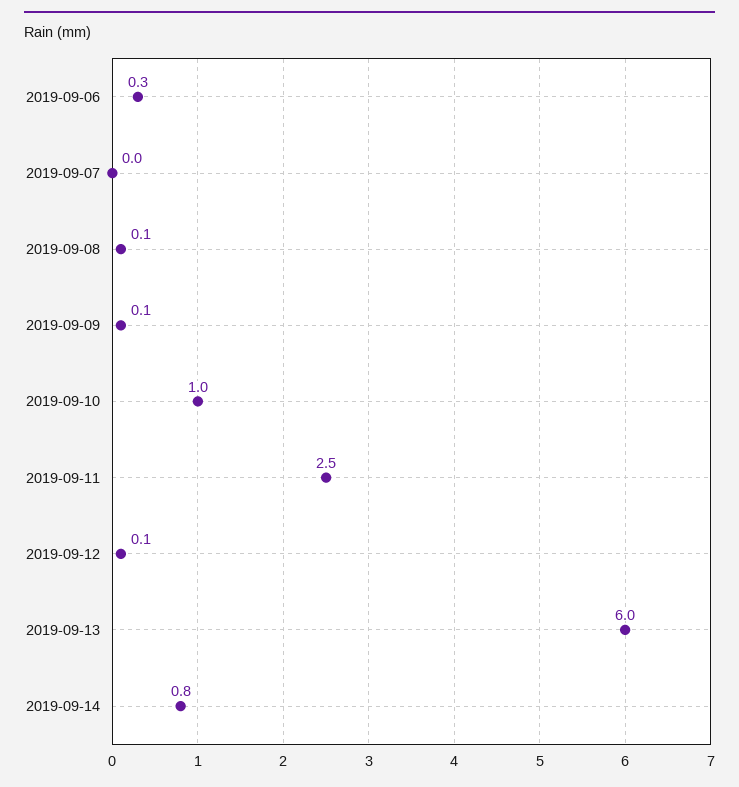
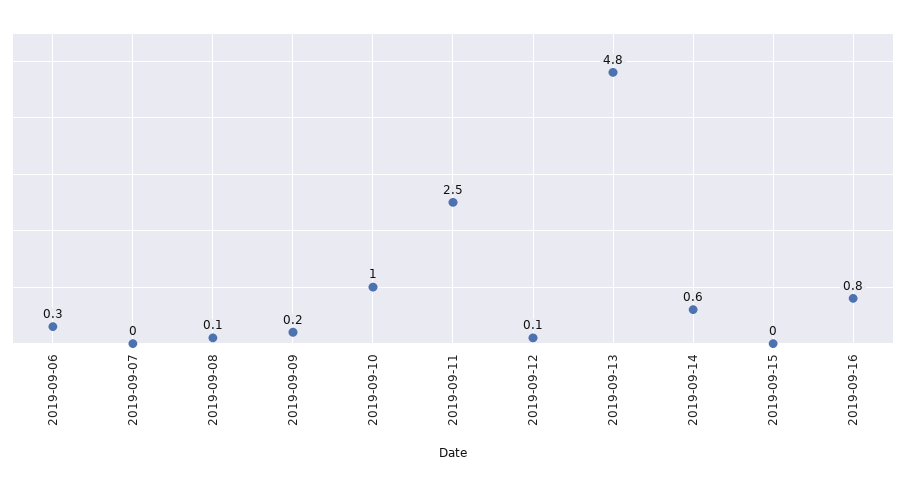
2019-09-09: 0.1 -> 0.2
2019-09-13: 6 -> 4.8
2019-09-14: 0.8 -> 0.6
2019-09-15: none -> 0
2019-09-16: none -> 0.8

